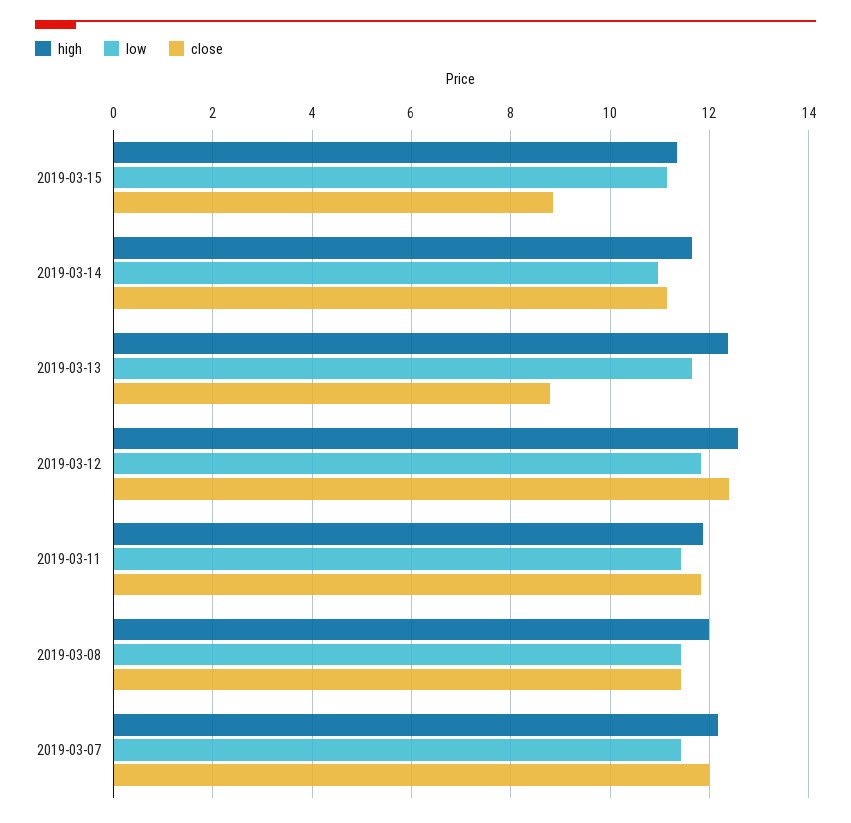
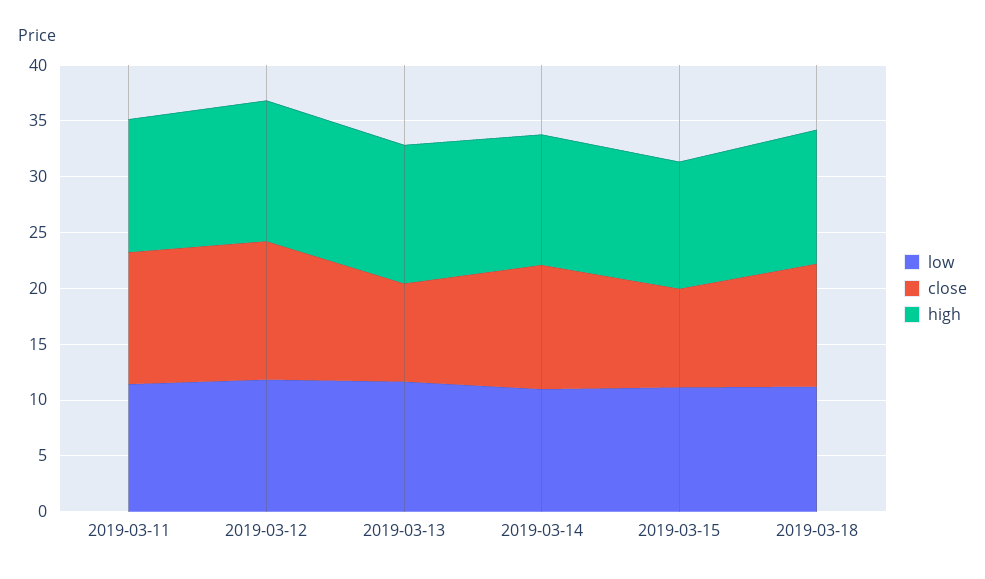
high, 2019-03-08: 12 -> none
low, 2019-03-08: 11.4 -> none
close, 2019-03-08: 11.4 -> none
high, 2019-03-07: 12.2 -> none
low, 2019-03-07: 11.4 -> none
close, 2019-03-07: 12 -> none
low, 2019-03-18: none -> 11
close, 2019-03-18: none -> 11
high, 2019-03-18: none -> 12

